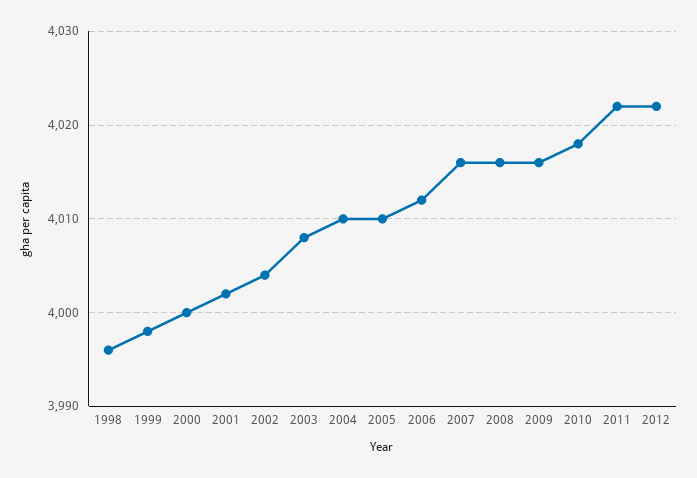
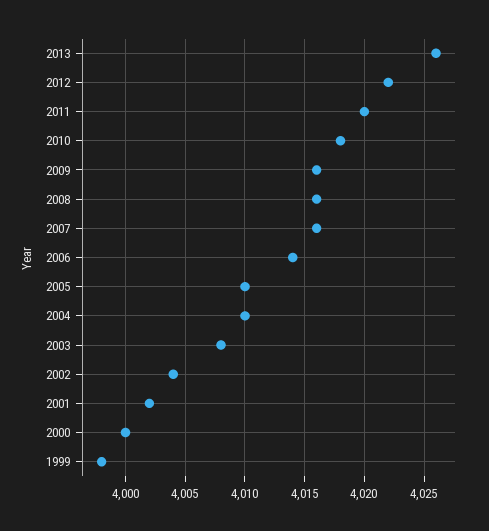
1998: 3996 -> none
2006: 4012 -> 4014
2011: 4022 -> 4020
2013: none -> 4026

